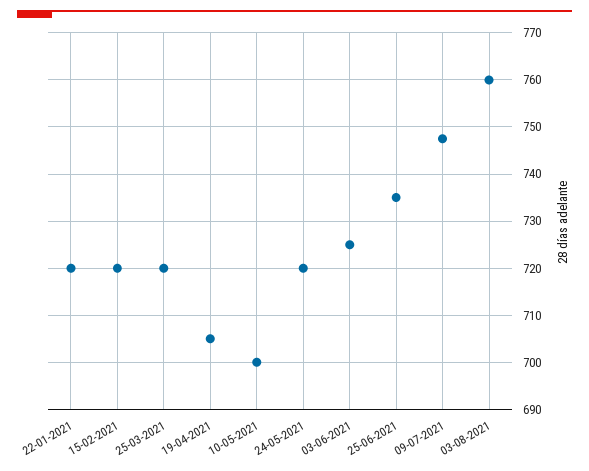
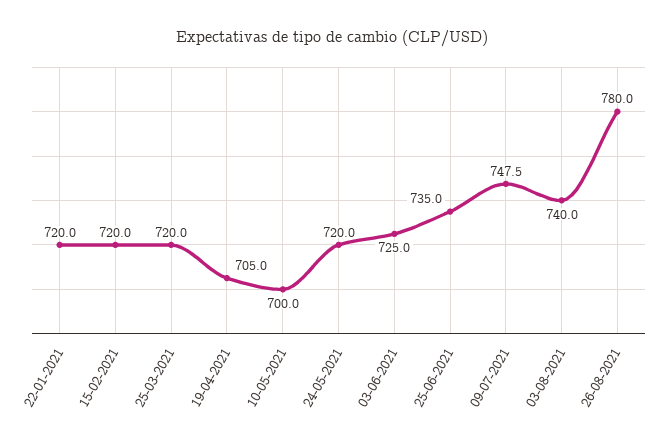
03-08-2021: 760 -> 740
26-08-2021: none -> 780

